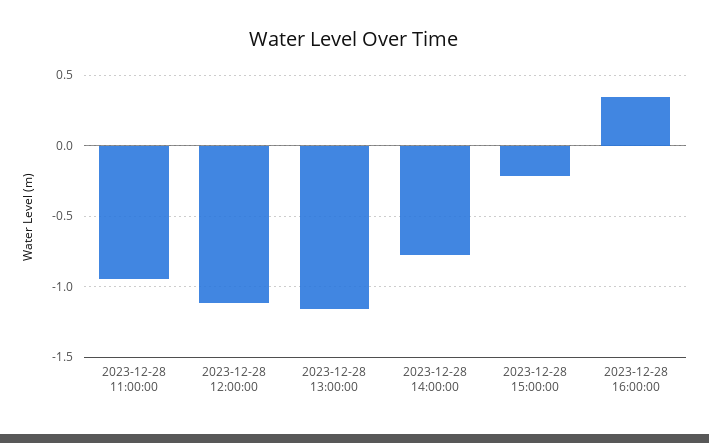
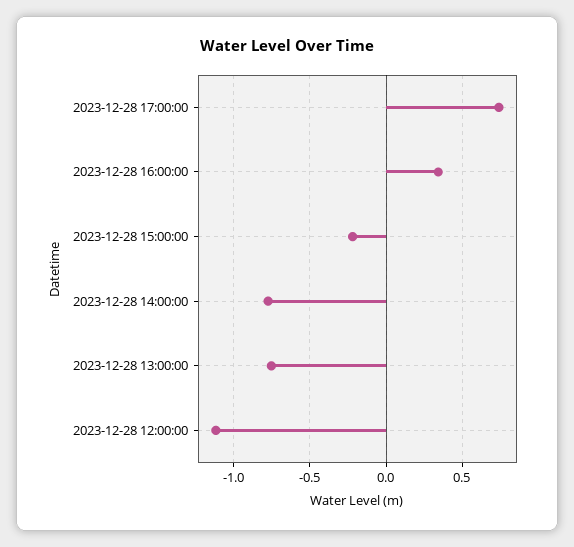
2023-12-28 11:00:00: -0.95 -> none
2023-12-28 13:00:00: -1.15 -> -0.75
2023-12-28 17:00:00: none -> 0.75

